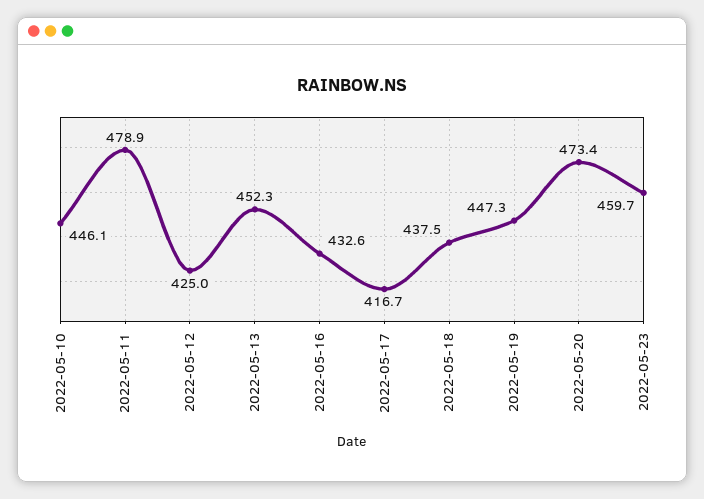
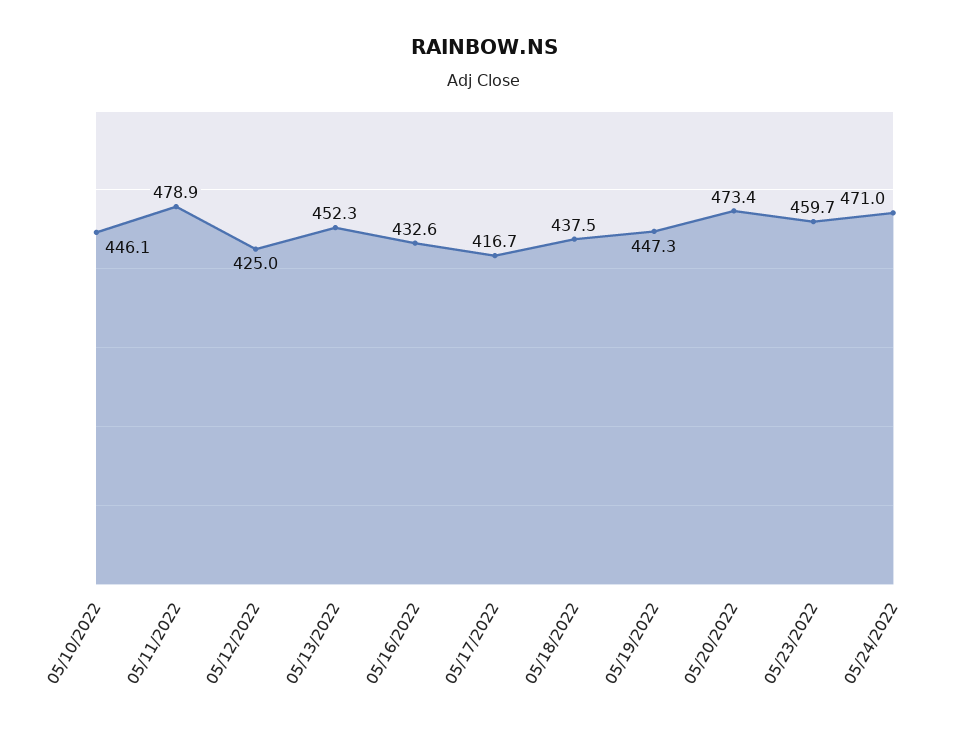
05/24/2022: none -> 471

